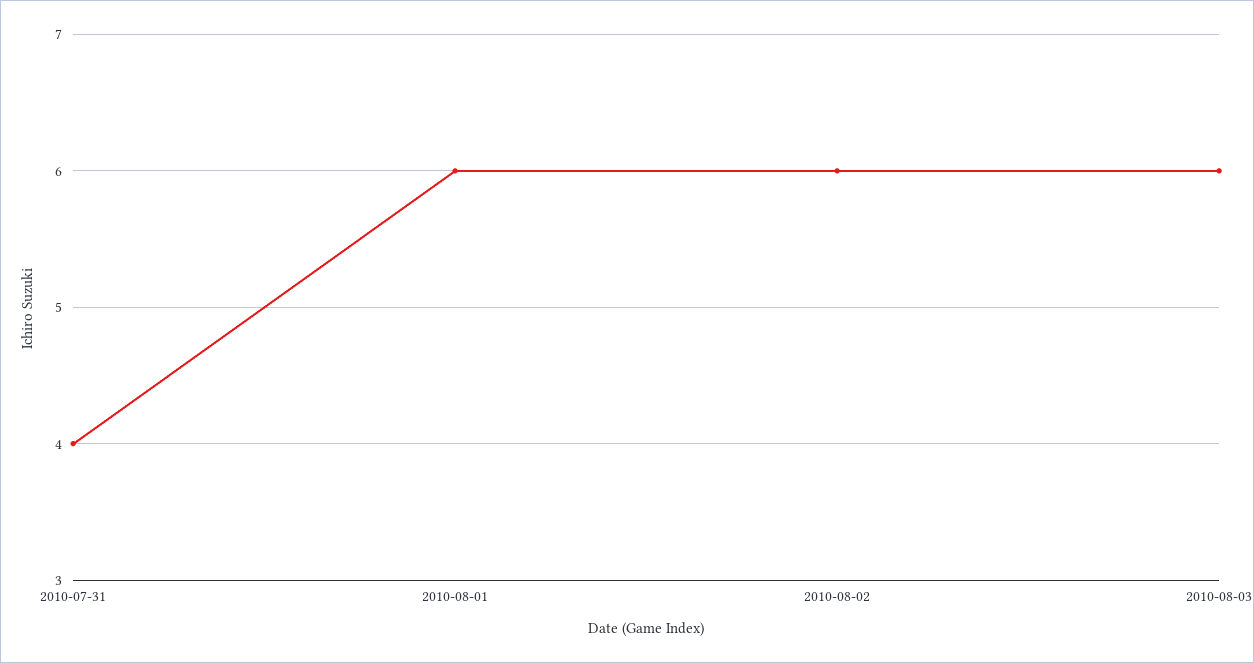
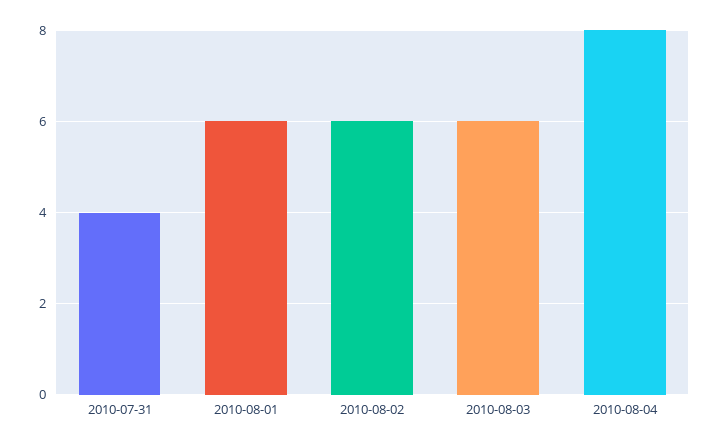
2010-08-04: none -> 8

